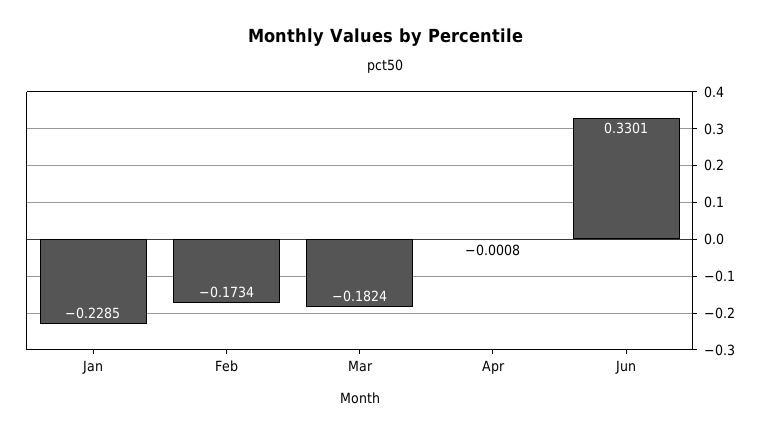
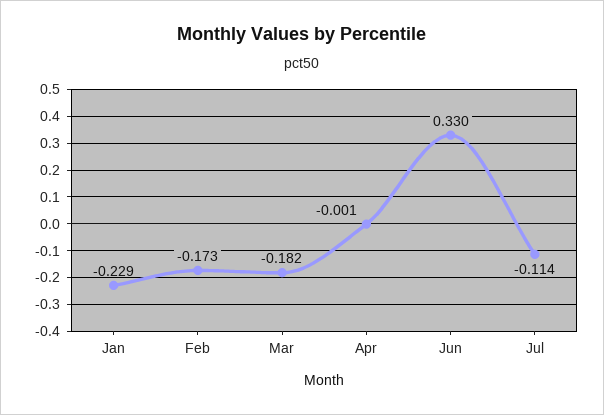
Jul: none -> -0.114

